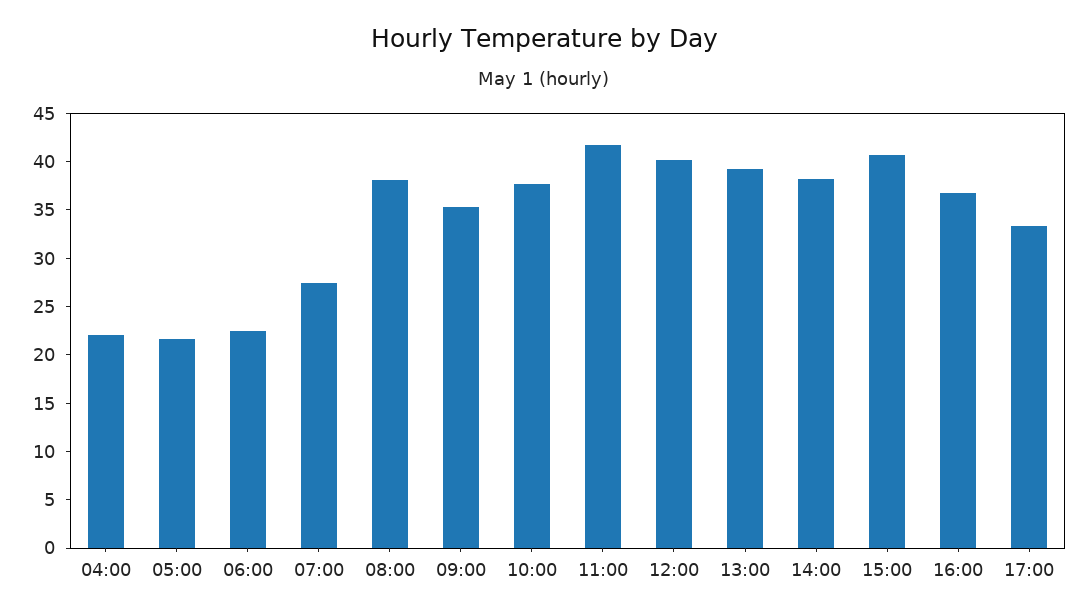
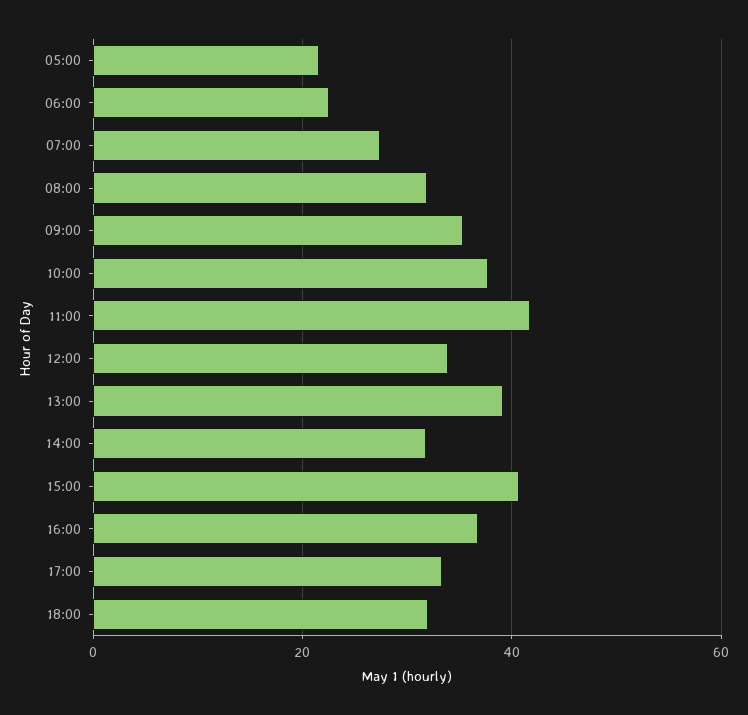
04:00: 22 -> none
08:00: 38 -> 32
12:00: 40 -> 34
14:00: 38 -> 32
18:00: none -> 32

